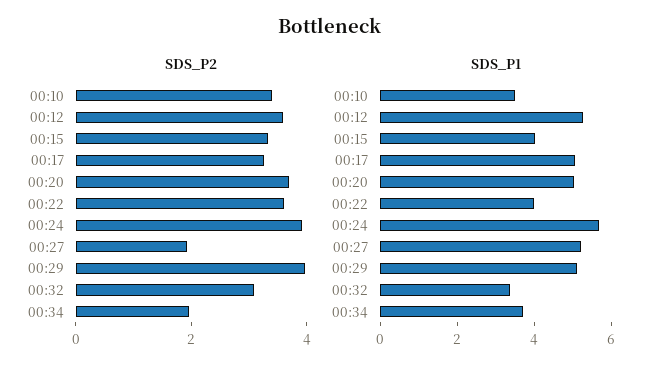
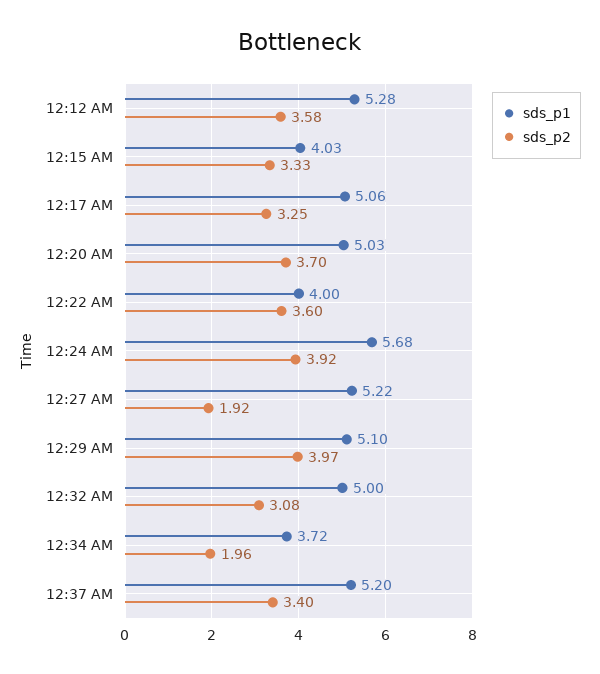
SDS_P2, 00:10: 3.5 -> none
SDS_P1, 00:10: 3.5 -> none
SDS_P1, 00:32: 3.5 -> 5
SDS_P1, 12:37 AM: none -> 5.2
SDS_P2, 12:37 AM: none -> 3.4

